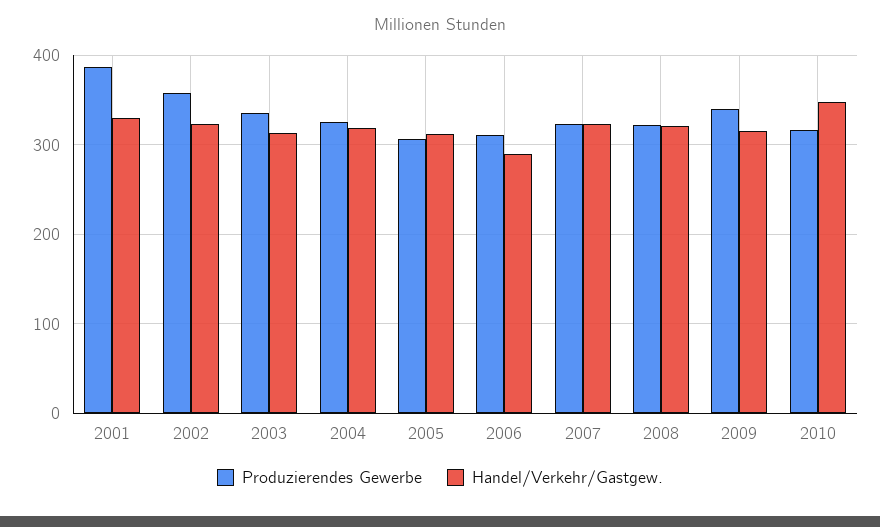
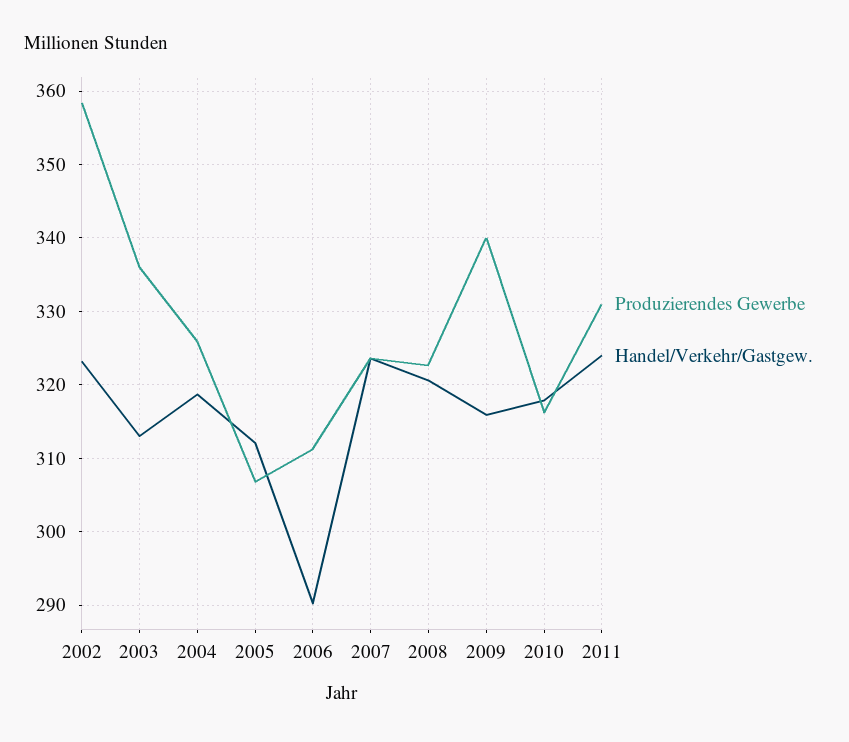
Produzierendes Gewerbe, 2001: 390 -> none
Handel/Verkehr/Gastgew., 2001: 330 -> none
Handel/Verkehr/Gastgew., 2010: 350 -> 318
Produzierendes Gewerbe, 2011: none -> 331
Handel/Verkehr/Gastgew., 2011: none -> 324

